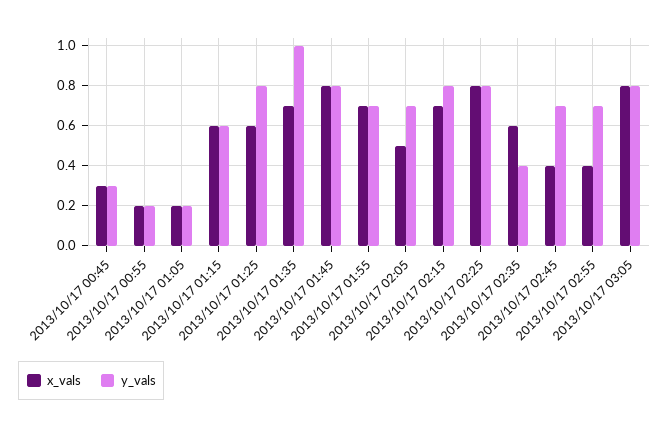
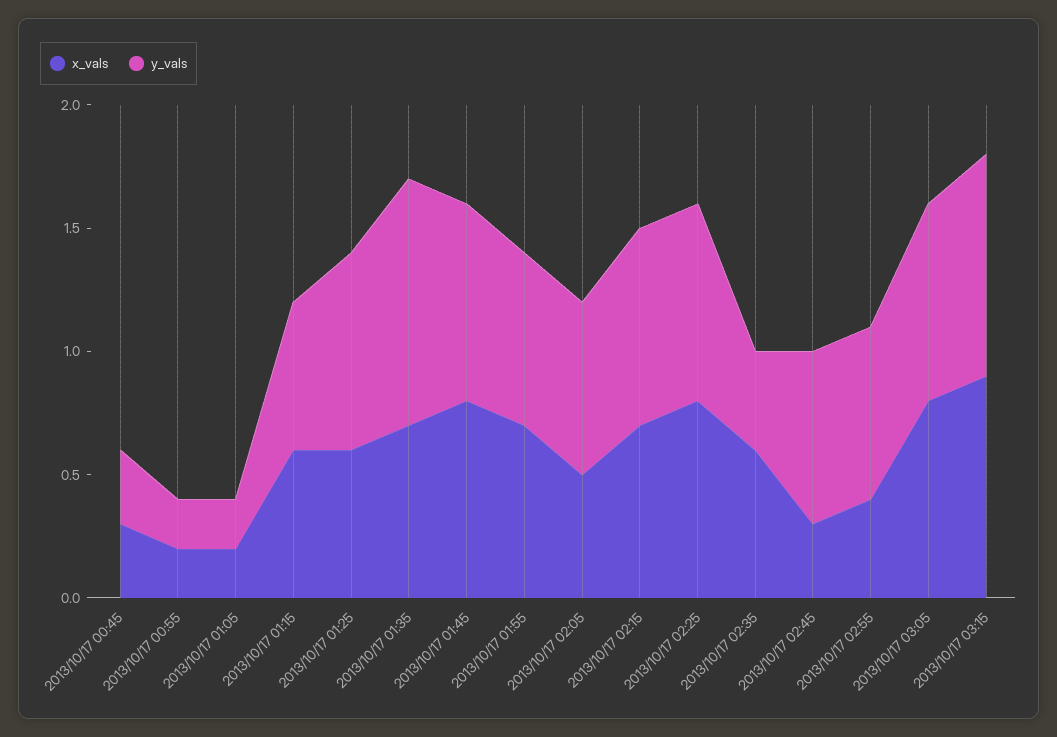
x_vals, 2013/10/17 02:45: 0.4 -> 0.3
x_vals, 2013/10/17 03:15: none -> 0.9
y_vals, 2013/10/17 03:15: none -> 0.9

